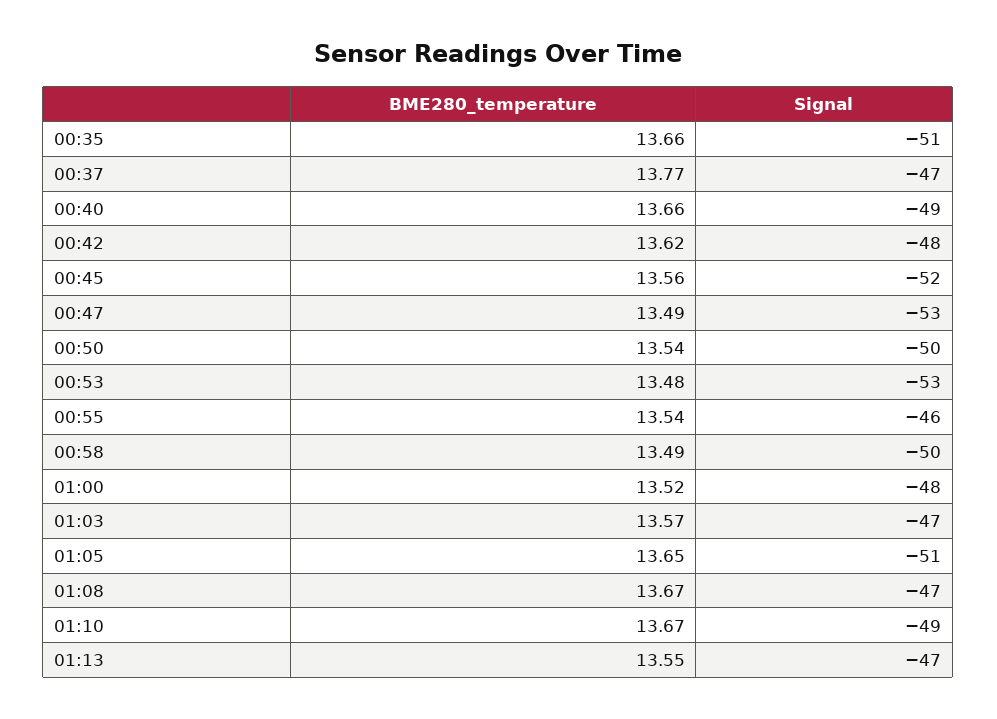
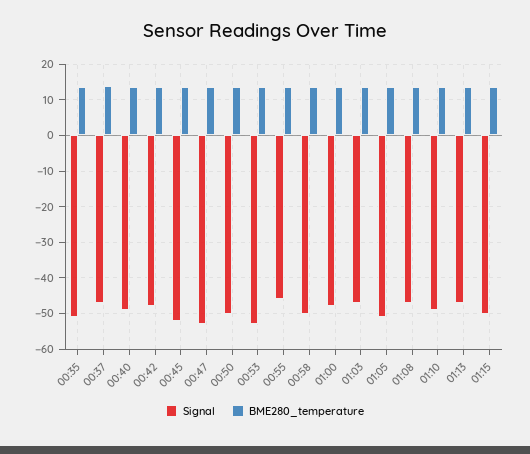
Signal, 01:15: none -> -50
BME280_temperature, 01:15: none -> 14

